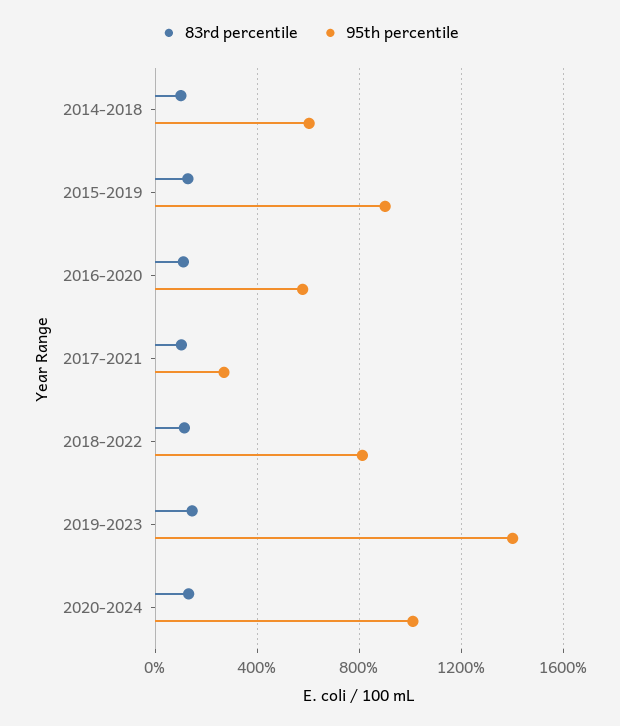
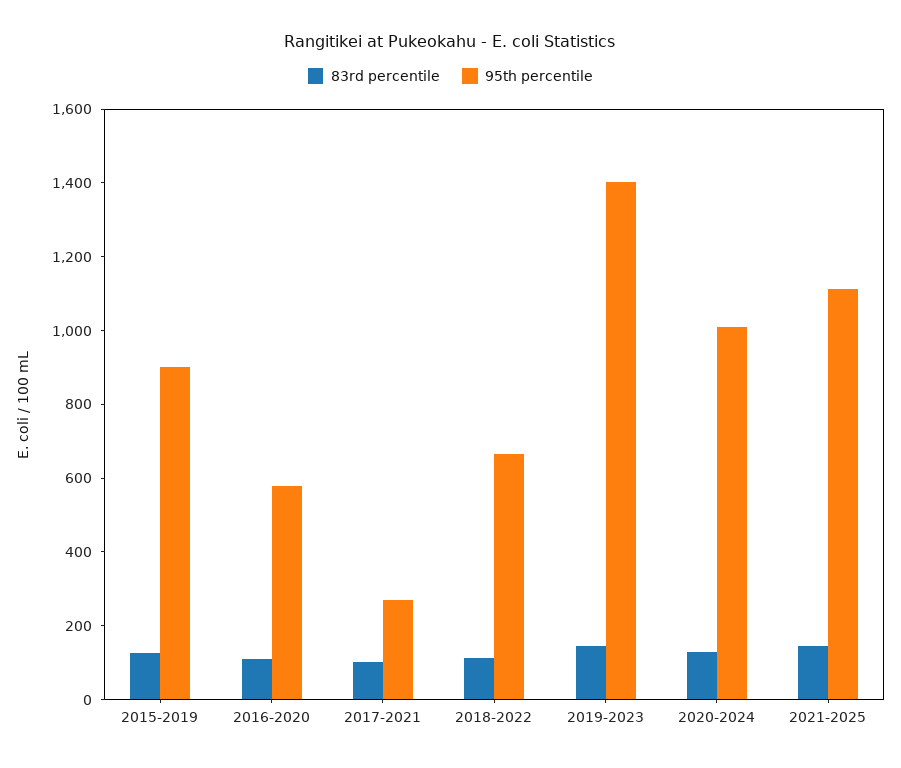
83rd percentile, 2014-2018: 100 -> none
95th percentile, 2014-2018: 600 -> none
95th percentile, 2018-2022: 800 -> 650
83rd percentile, 2021-2025: none -> 150
95th percentile, 2021-2025: none -> 1100

